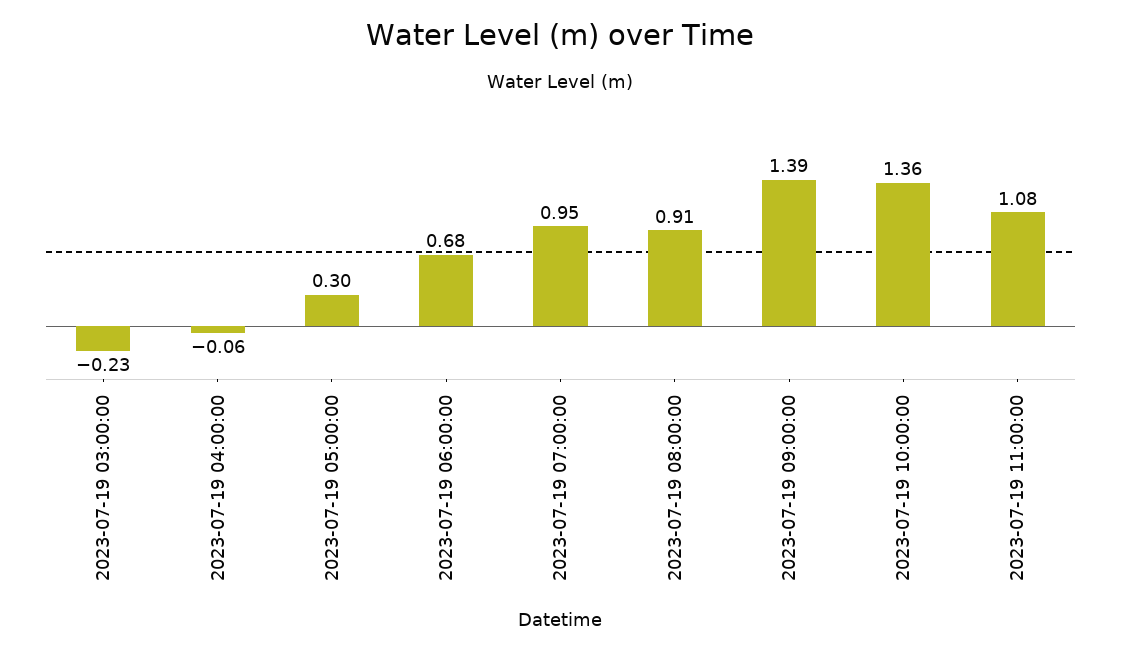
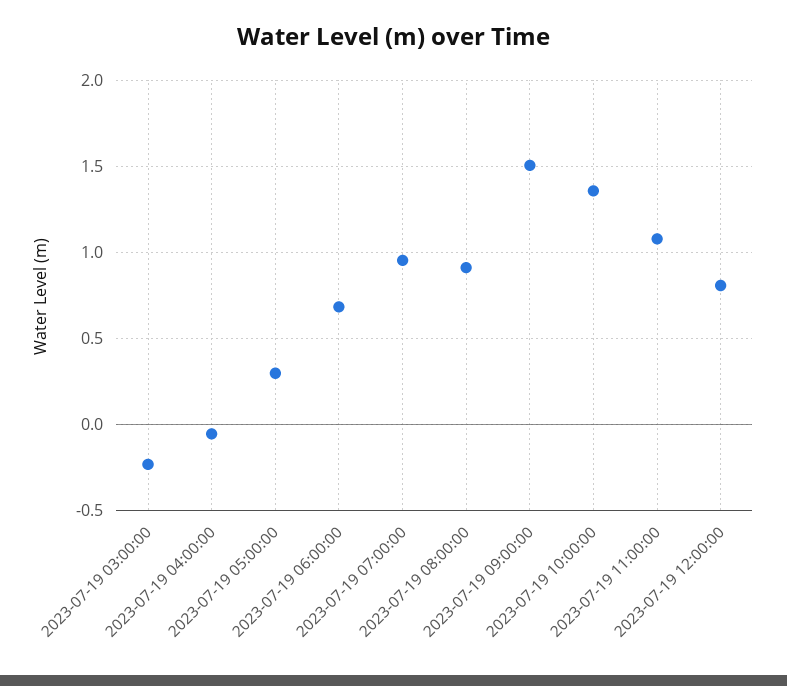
2023-07-19 09:00:00: 1.39 -> 1.5
2023-07-19 12:00:00: none -> 0.8

